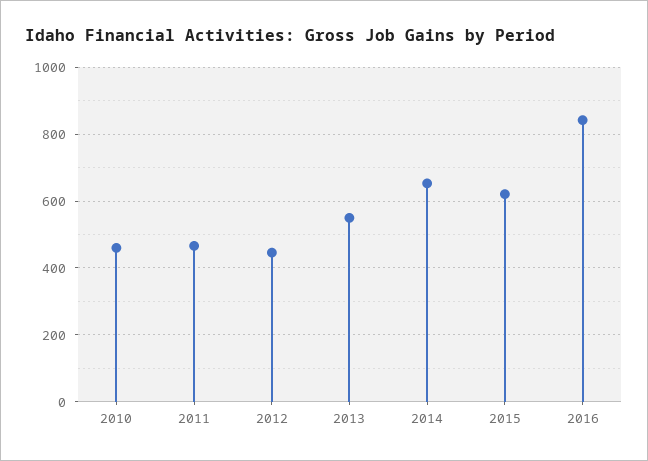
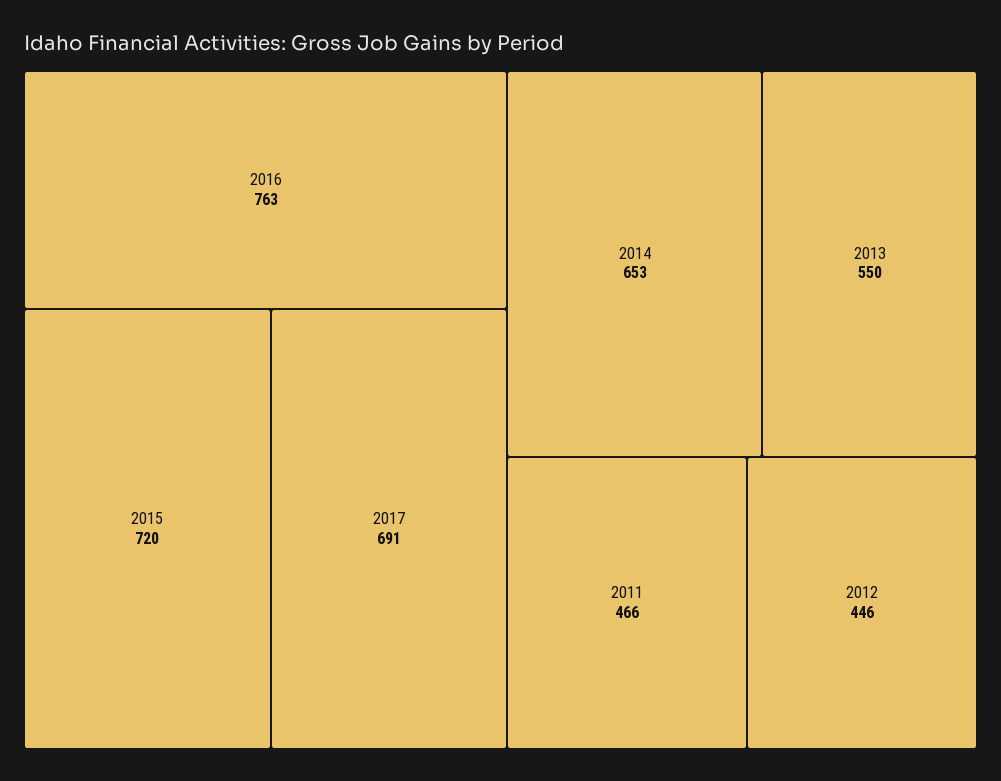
2010: 460 -> none
2015: 620 -> 720
2016: 840 -> 763
2017: none -> 691

